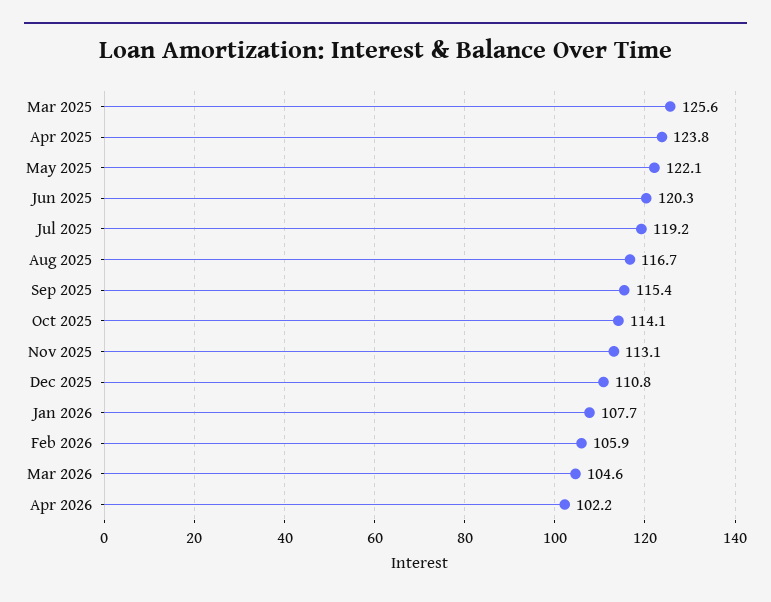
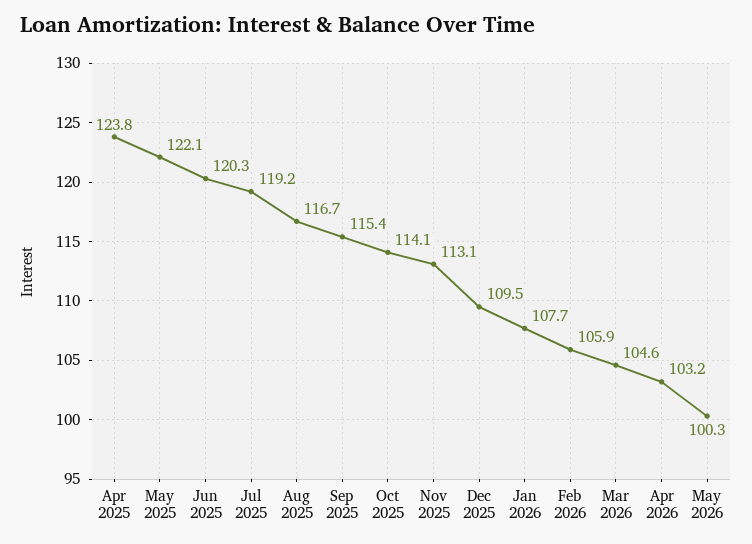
Mar 2025: 125.6 -> none
Dec 2025: 110.8 -> 109.5
Apr 2026: 102.2 -> 103.2
May 2026: none -> 100.3

